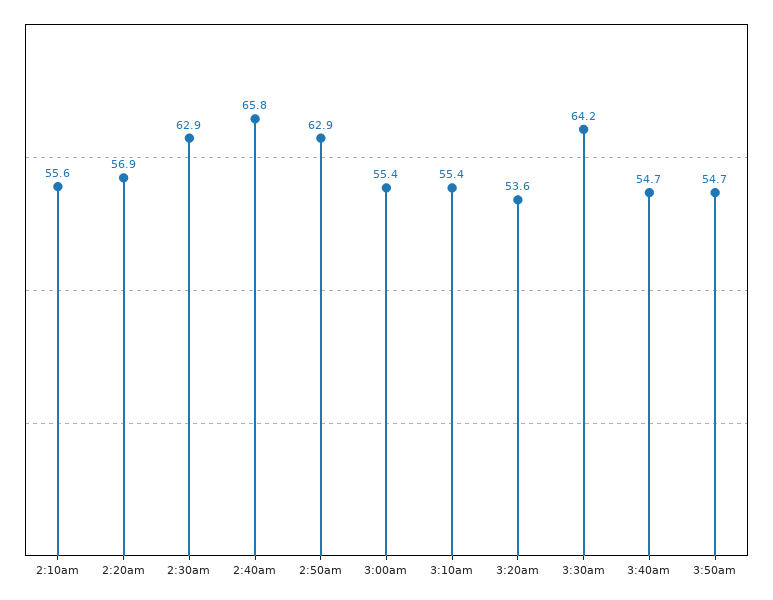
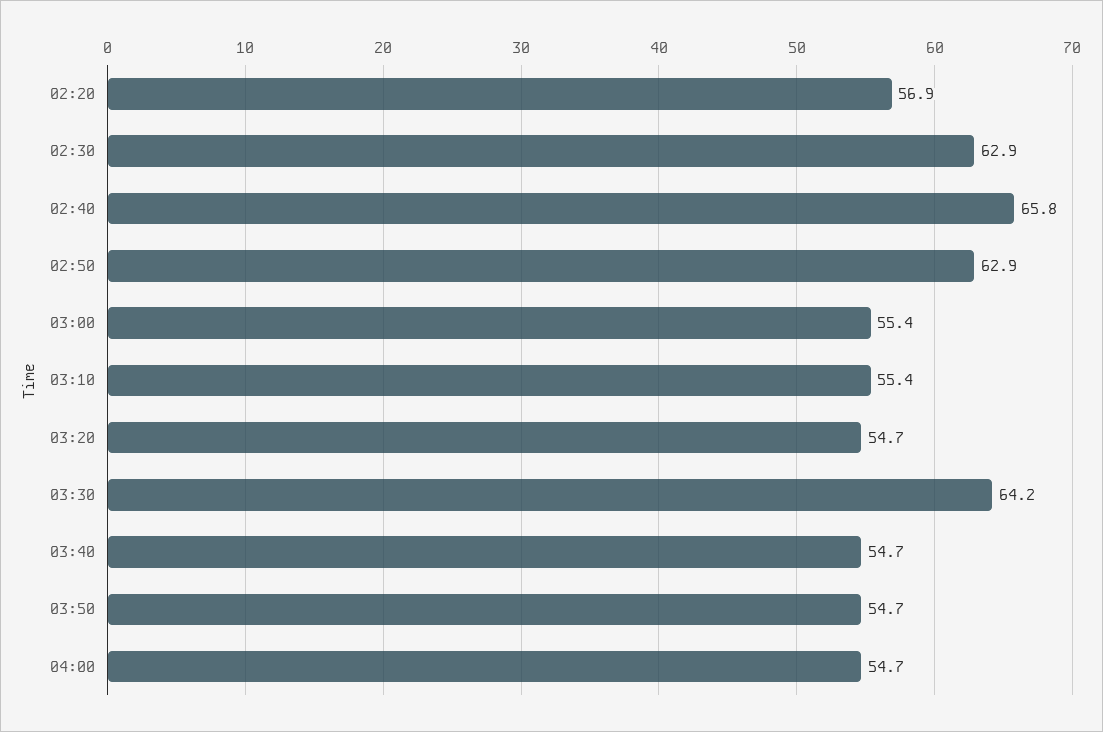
2:10am: 55.6 -> none
3:20am: 53.6 -> 54.7
04:00: none -> 54.7

